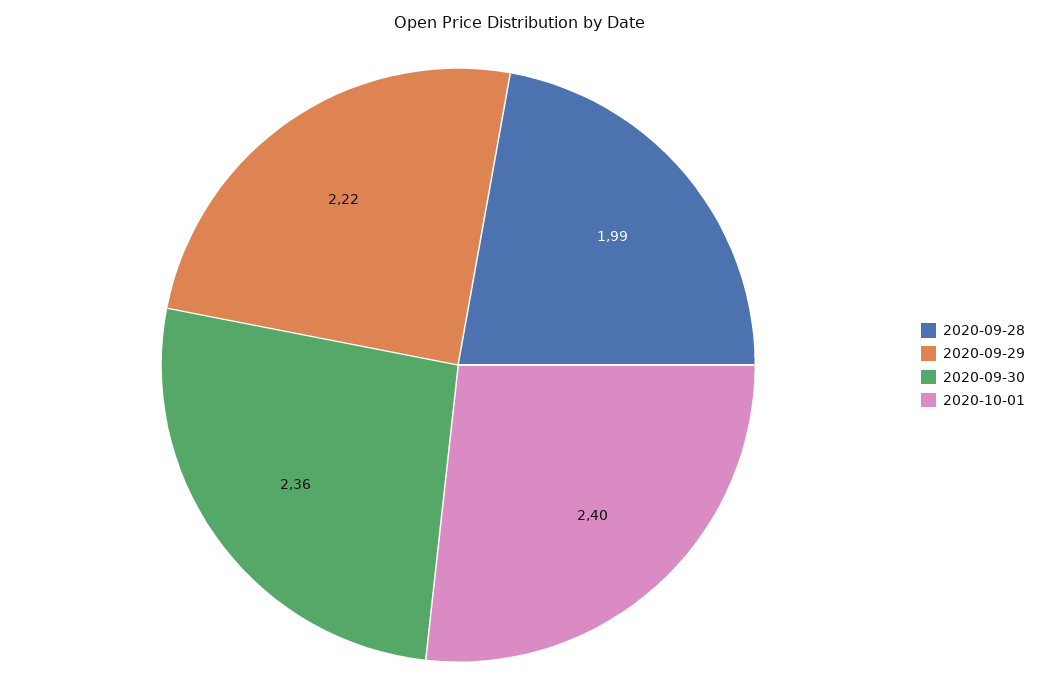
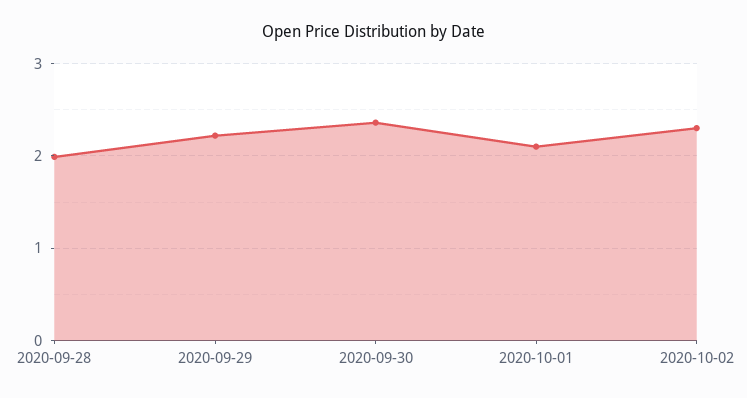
2020-10-01: 2.4 -> 2.1
2020-10-02: none -> 2.3

